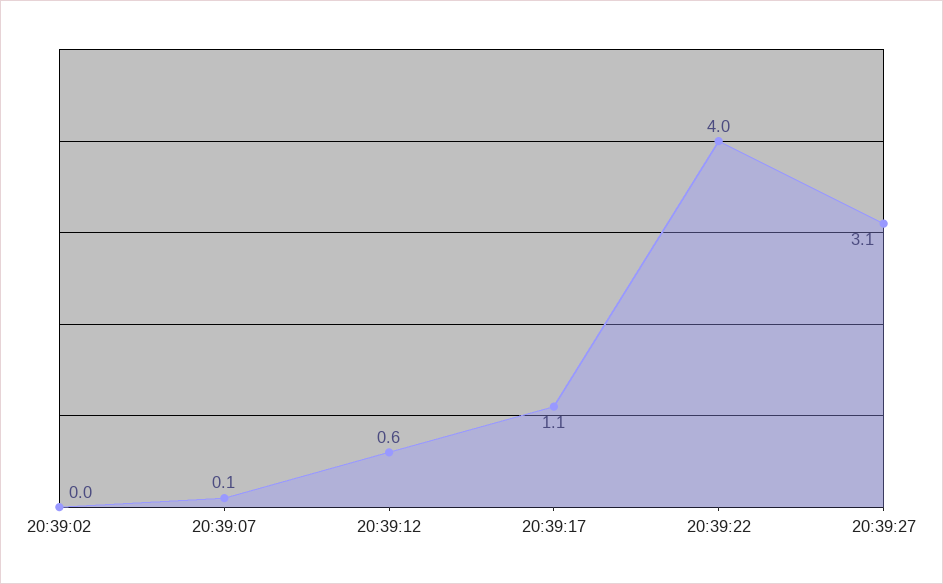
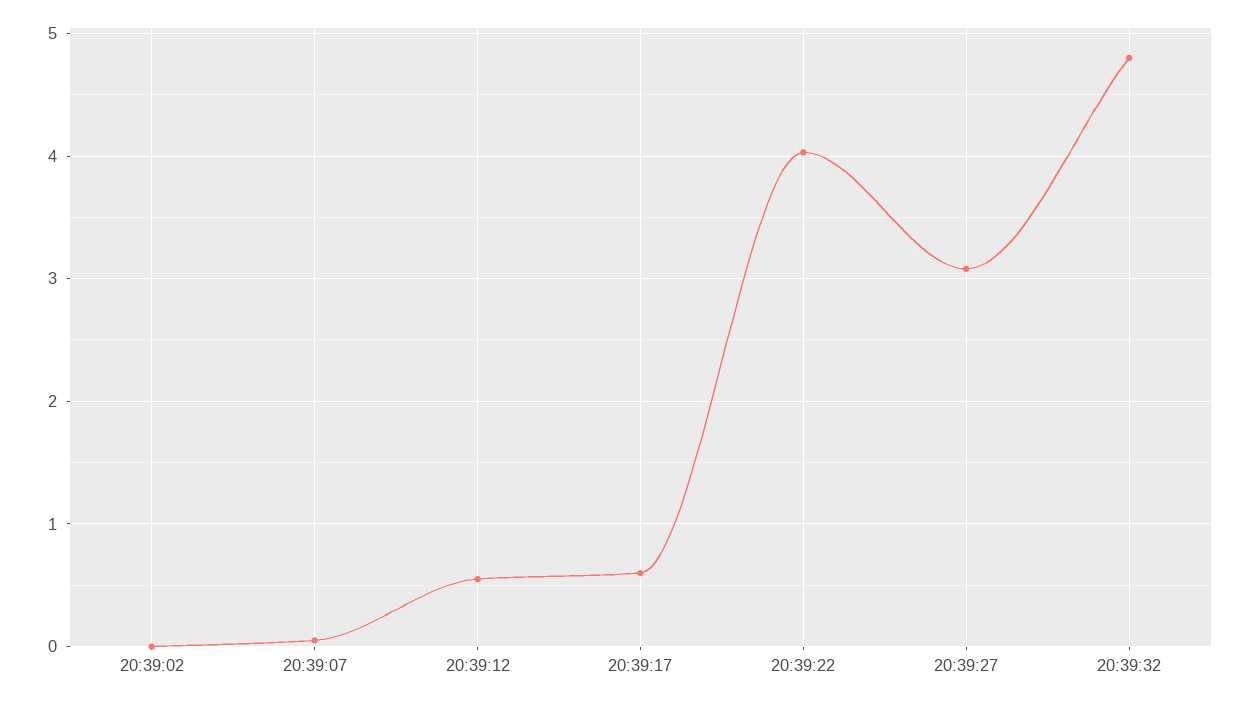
20:39:17: 1.1 -> 0.6
20:39:32: none -> 4.8

